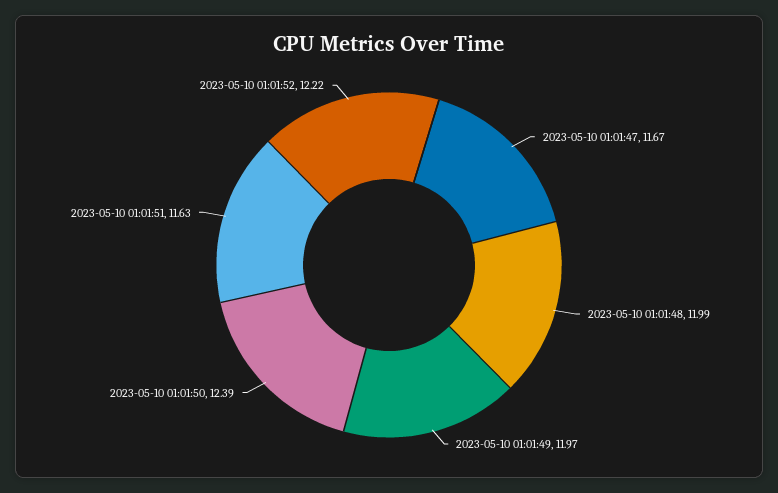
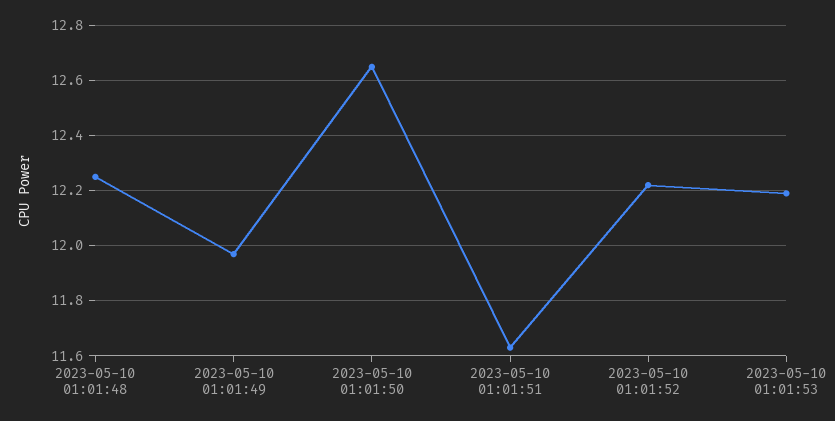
2023-05-10 01:01:47: 11.67 -> none
2023-05-10 01:01:48: 11.99 -> 12.25
2023-05-10 01:01:50: 12.39 -> 12.65
2023-05-10 01:01:53: none -> 12.2

